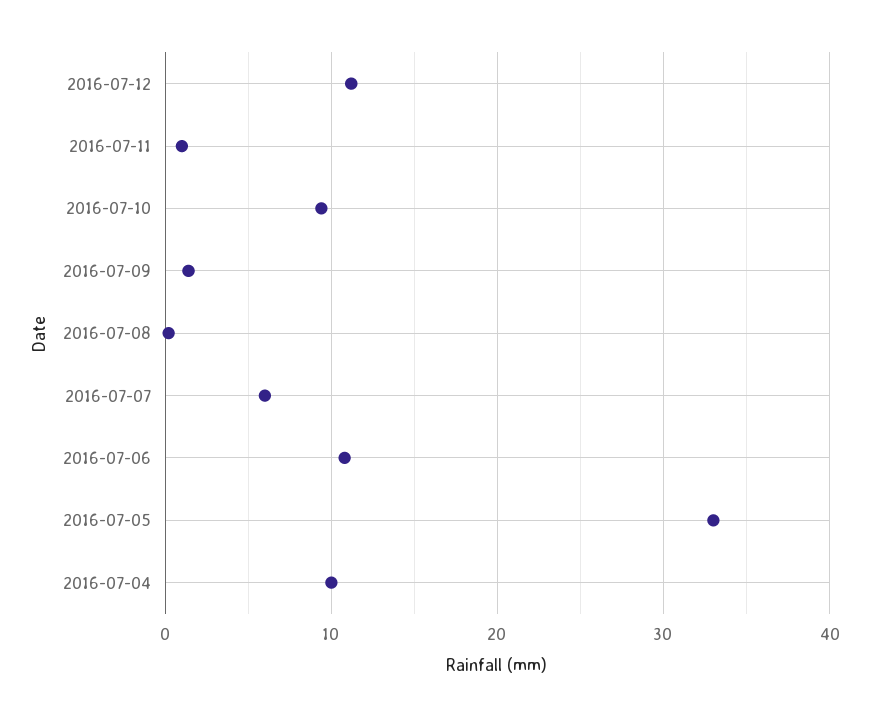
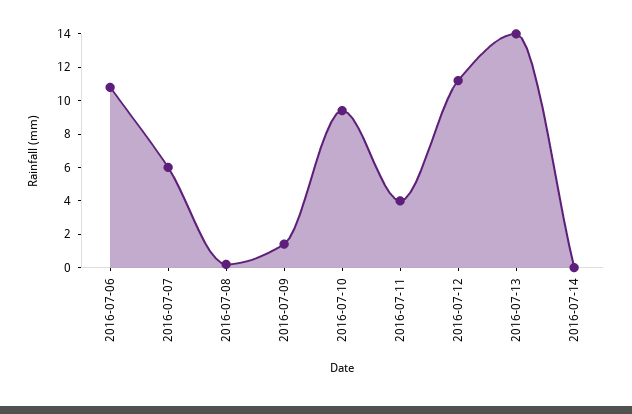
2016-07-11: 1 -> 4
2016-07-05: 33 -> none
2016-07-04: 10 -> none
2016-07-13: none -> 14
2016-07-14: none -> 0

